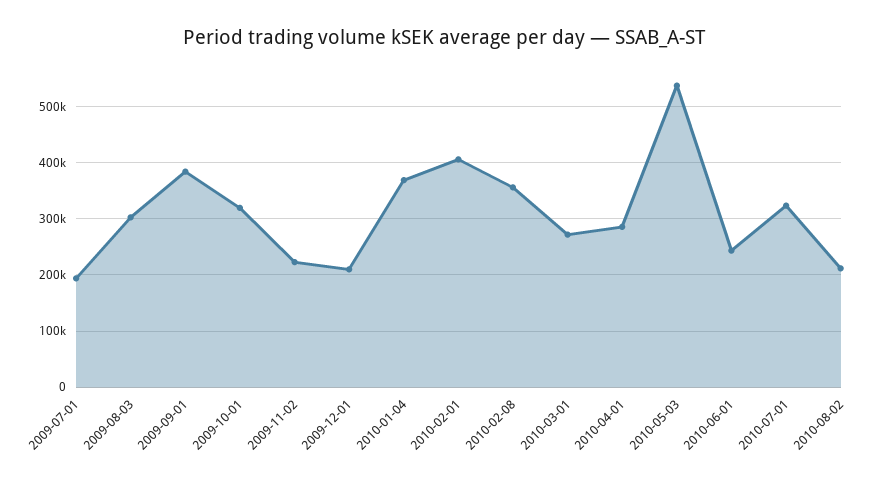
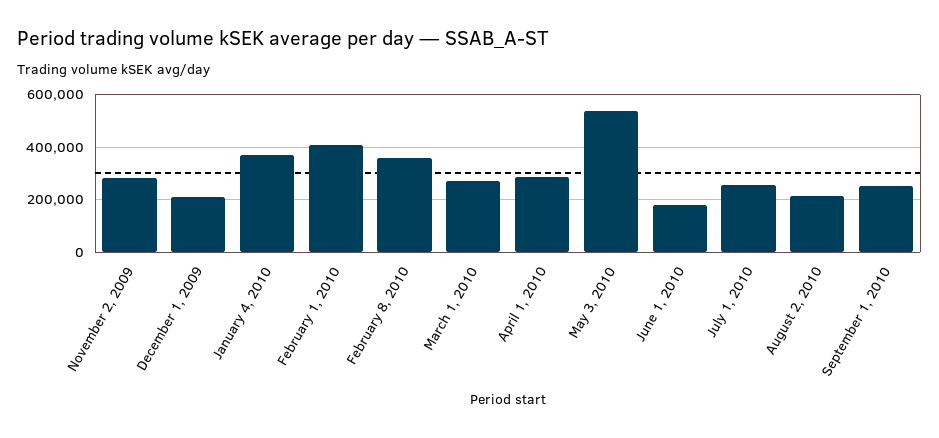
2009-07-01: 200000 -> none
2009-08-03: 300000 -> none
2009-09-01: 380000 -> none
2009-10-01: 320000 -> none
2009-11-02: 220000 -> 275000
2010-06-01: 240000 -> 175000
2010-07-01: 320000 -> 250000
September 1, 2010: none -> 250000

